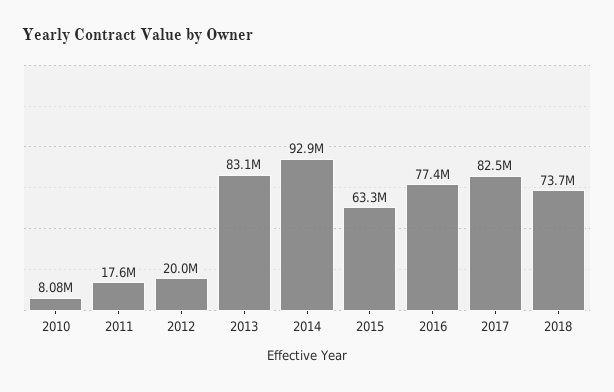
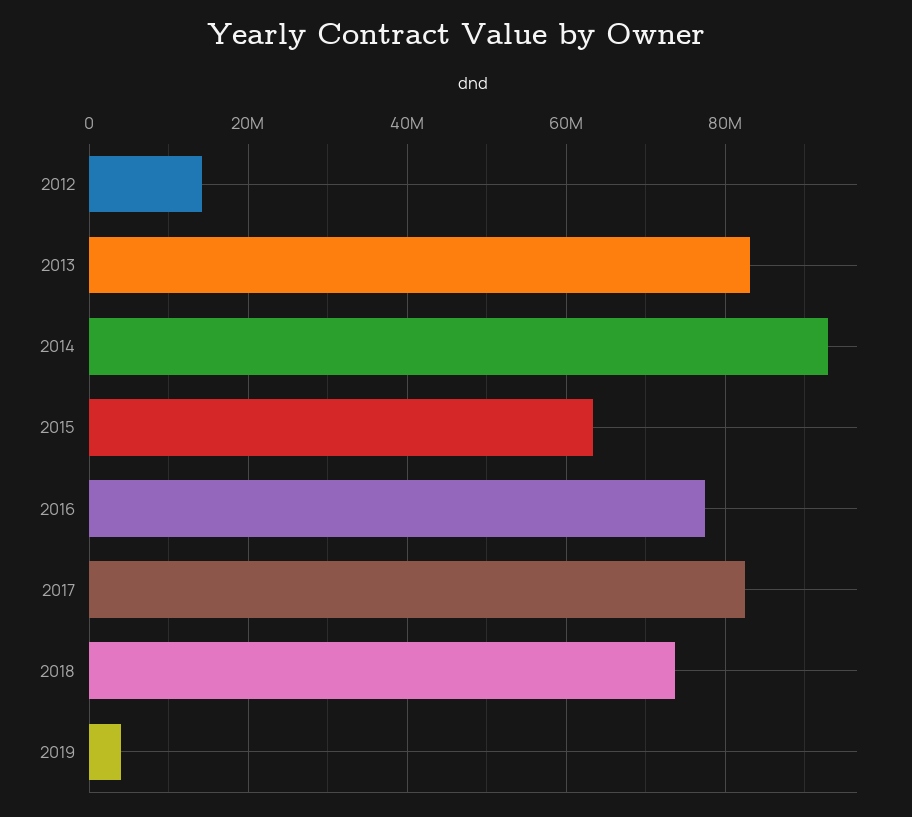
2010: 8080000 -> none
2011: 17600000 -> none
2012: 20000000 -> 14000000
2019: none -> 4000000

